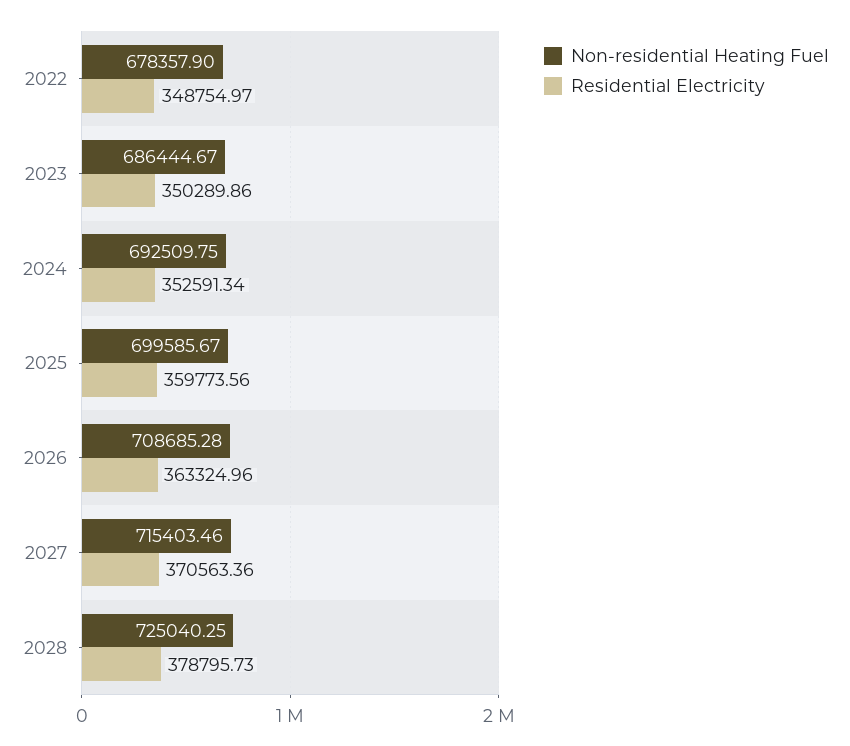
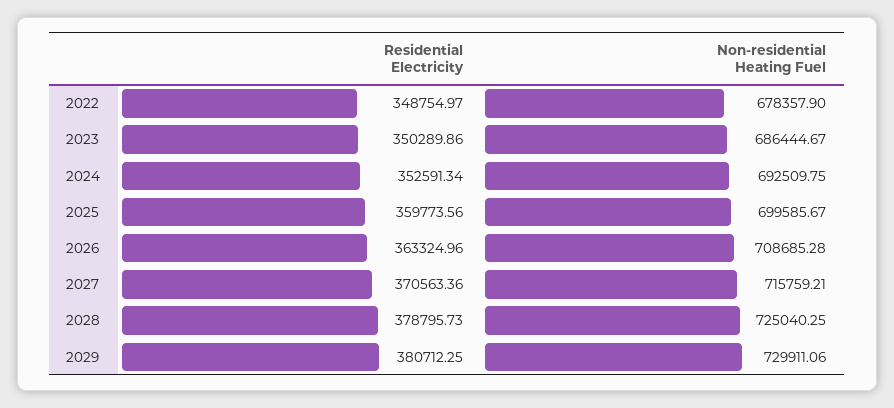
Non-residential Heating Fuel, 2027: 715403.46 -> 715759.21
Residential Electricity, 2029: none -> 380712.25
Non-residential Heating Fuel, 2029: none -> 729911.06

